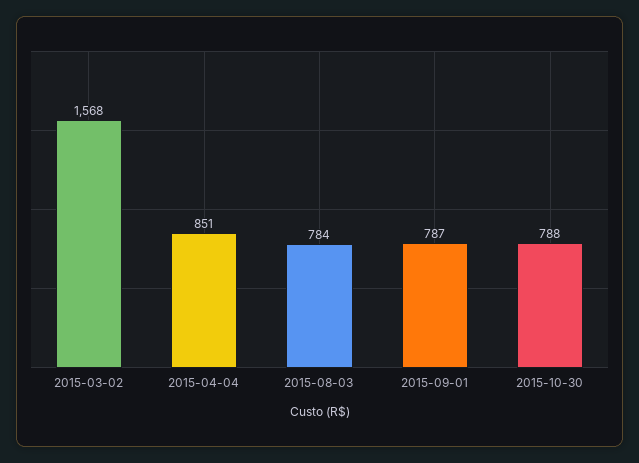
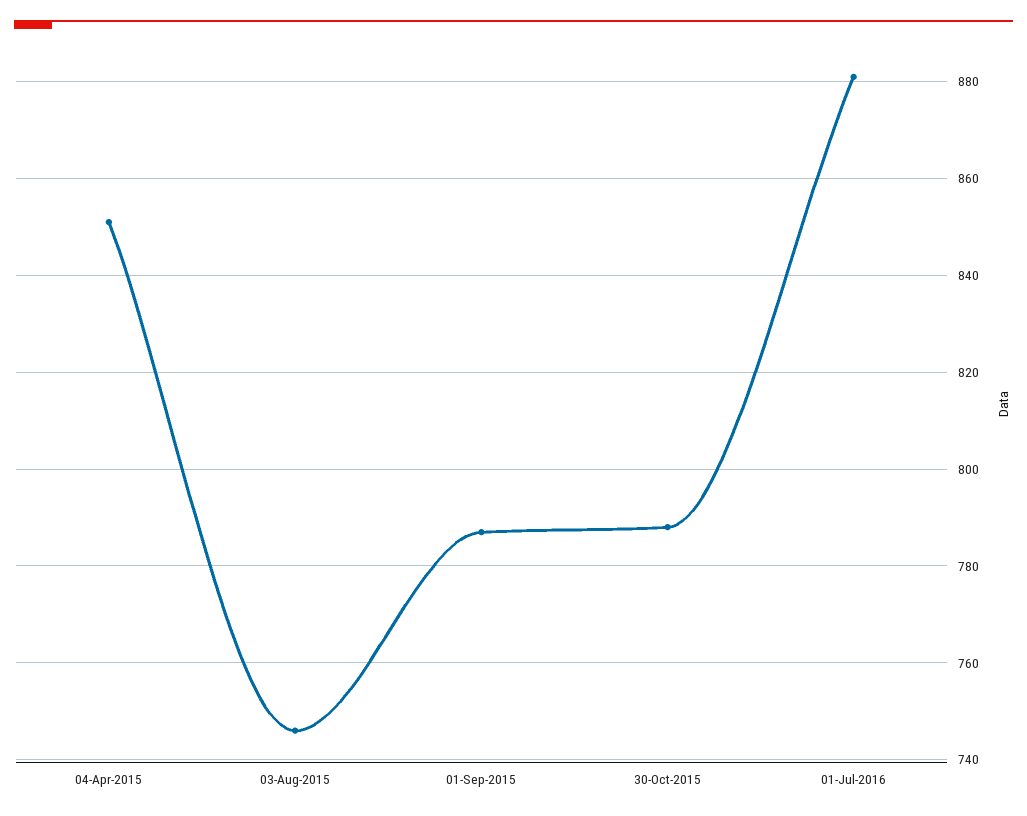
2015-03-02: 1568 -> none
2015-08-03: 784 -> 745
01-Jul-2016: none -> 880

